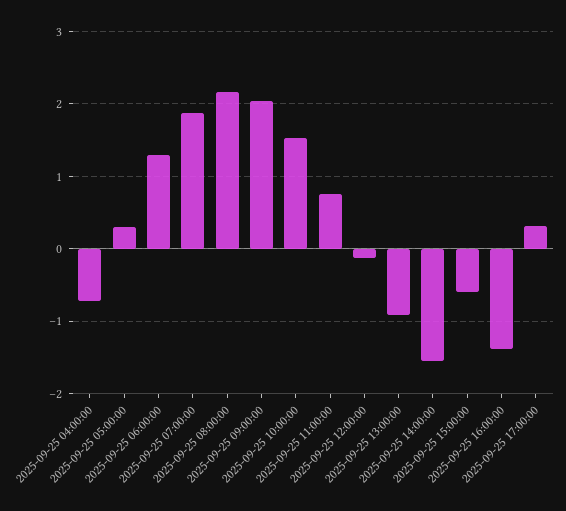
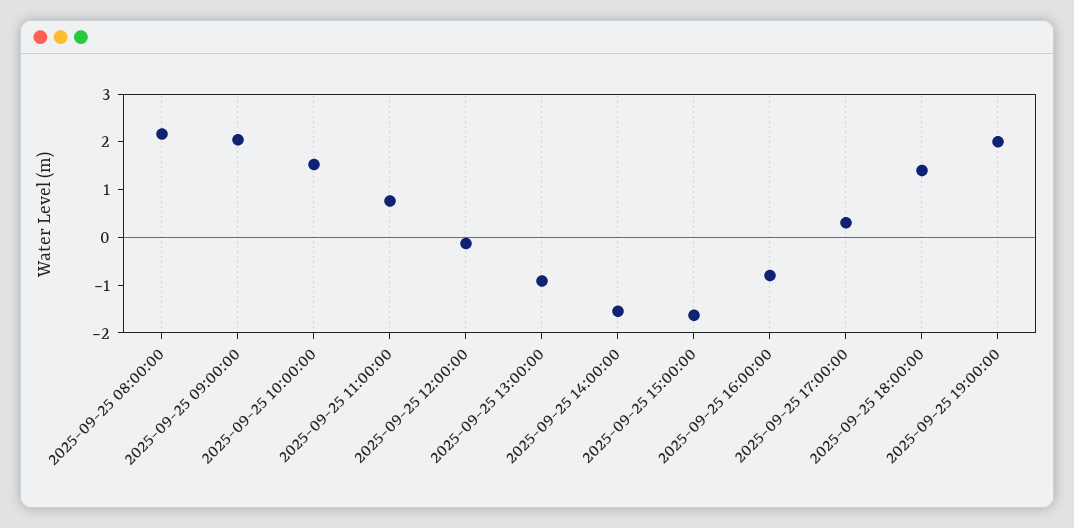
2025-09-25 04:00:00: -0.7 -> none
2025-09-25 05:00:00: 0.3 -> none
2025-09-25 06:00:00: 1.3 -> none
2025-09-25 07:00:00: 1.9 -> none
2025-09-25 15:00:00: -0.6 -> -1.6
2025-09-25 16:00:00: -1.4 -> -0.8
2025-09-25 18:00:00: none -> 1.4
2025-09-25 19:00:00: none -> 2

